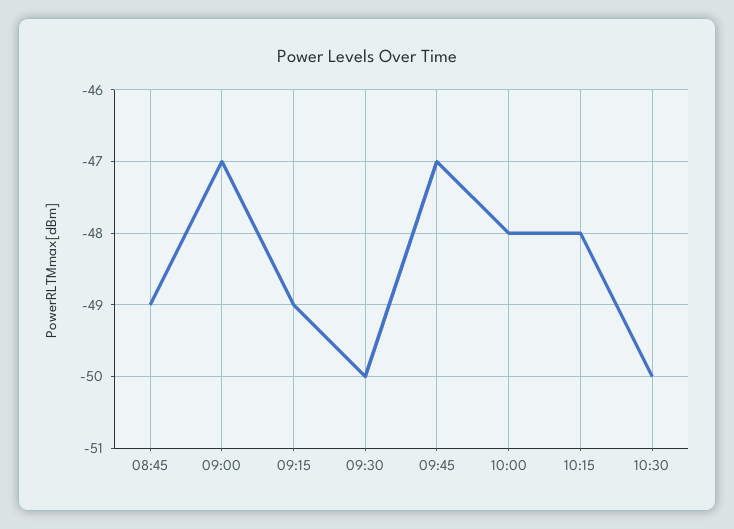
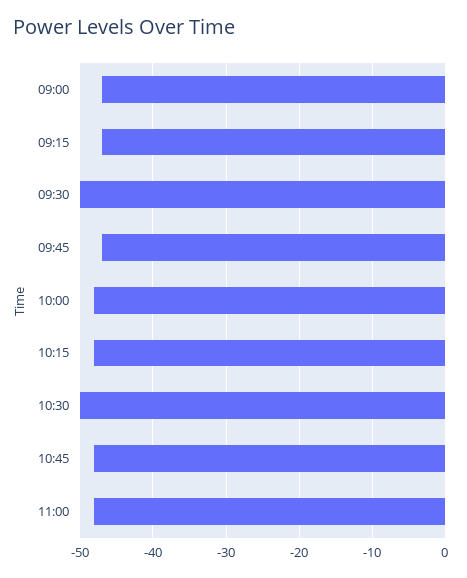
08:45: -49 -> none
09:15: -49 -> -47
10:45: none -> -48
11:00: none -> -48

